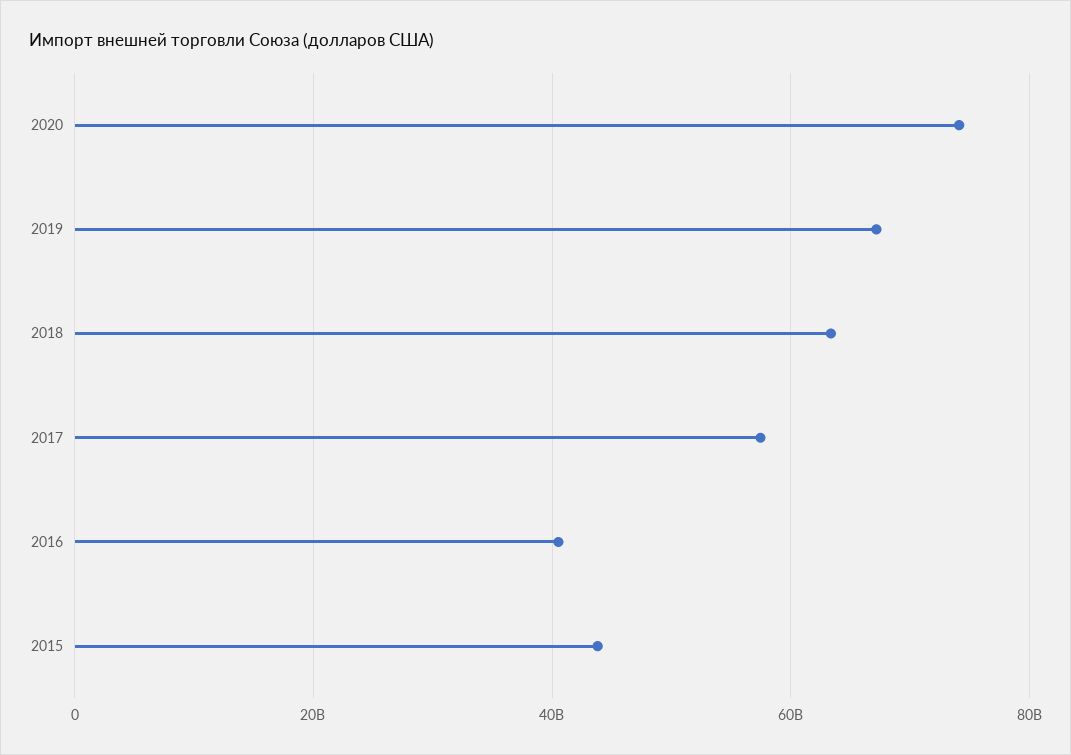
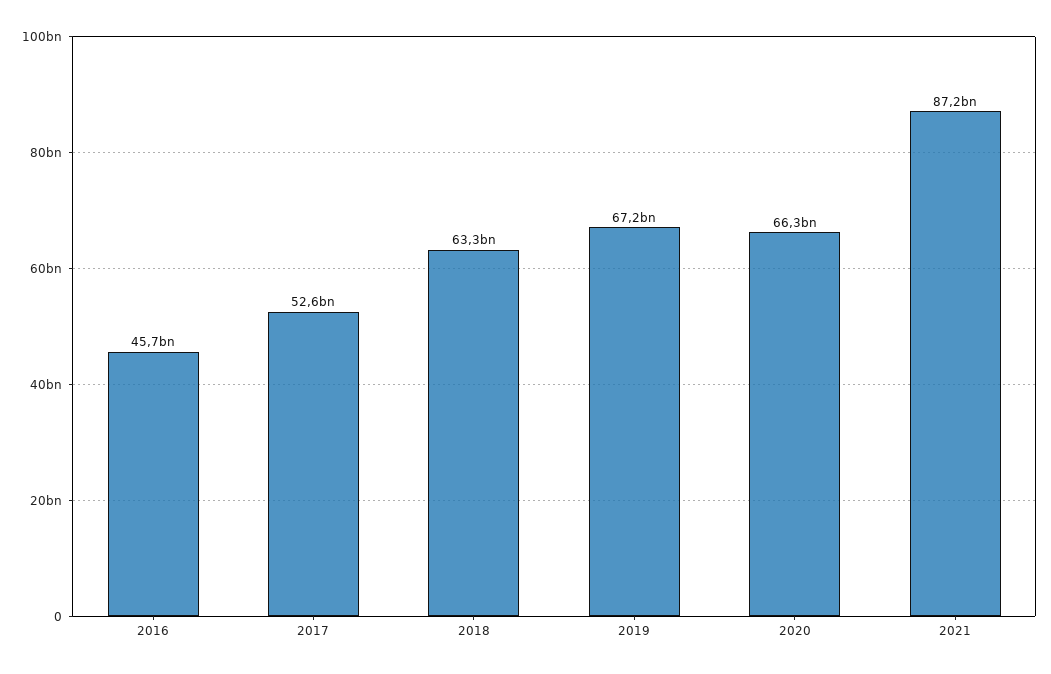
2020: 74000000000 -> 66300000000
2017: 58000000000 -> 52600000000
2016: 40000000000 -> 45700000000
2015: 44000000000 -> none
2021: none -> 87200000000

